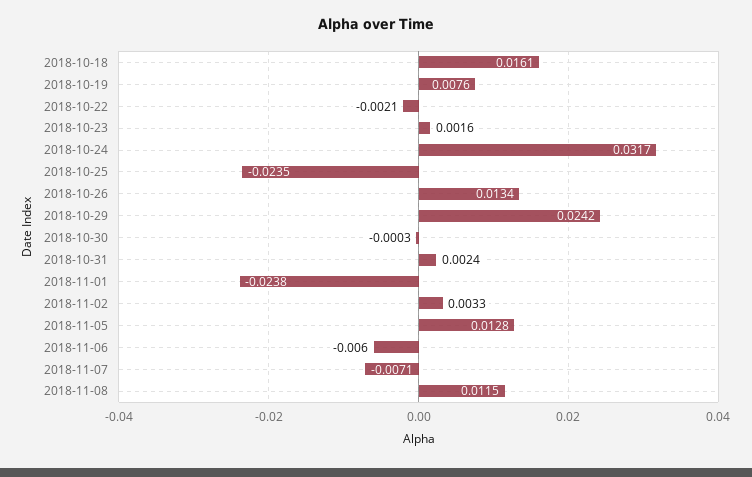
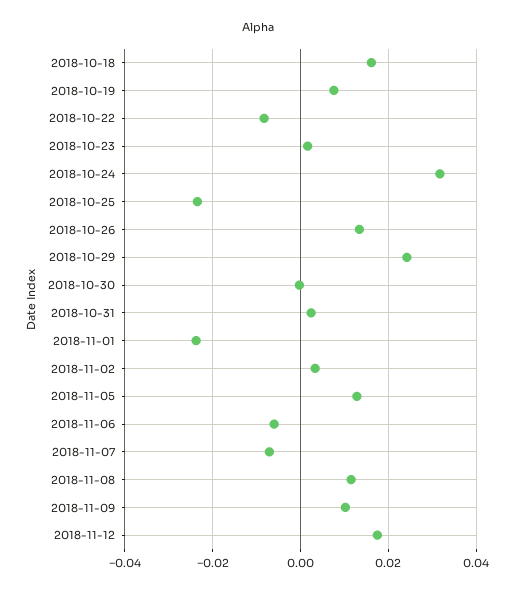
2018-10-22: -0.0021 -> -0.008
2018-11-09: none -> 0.01
2018-11-12: none -> 0.018

